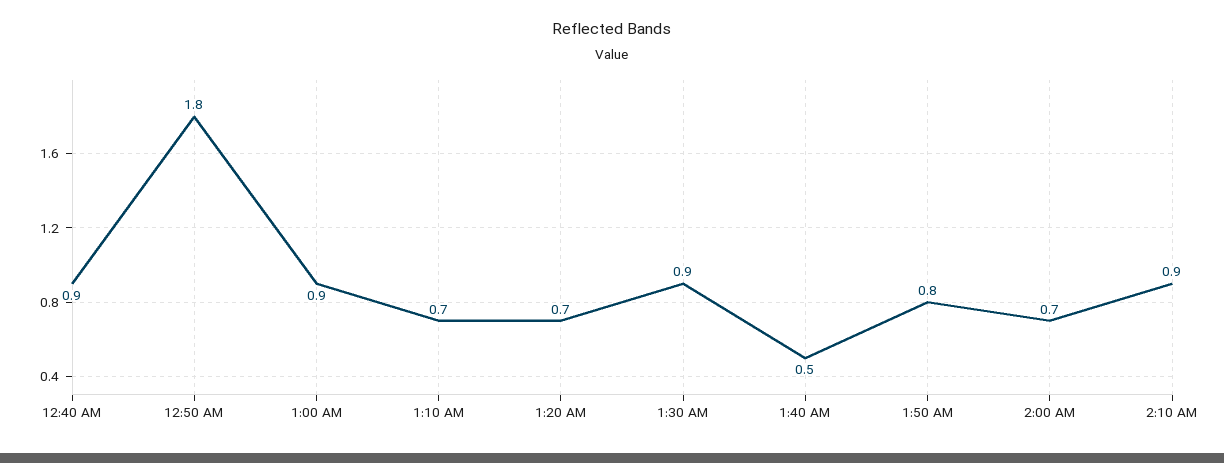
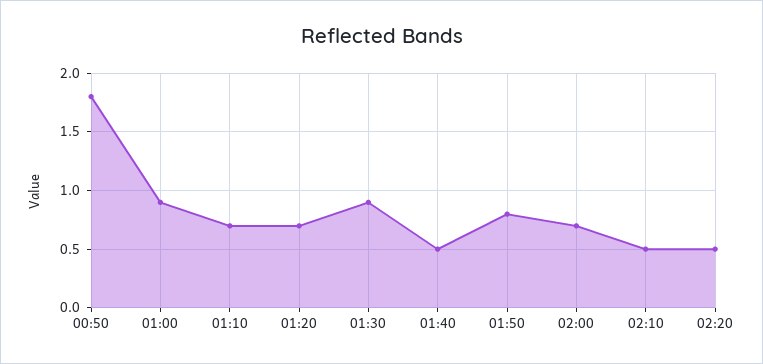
12:40 AM: 0.9 -> none
2:10 AM: 0.9 -> 0.5
02:20: none -> 0.5

